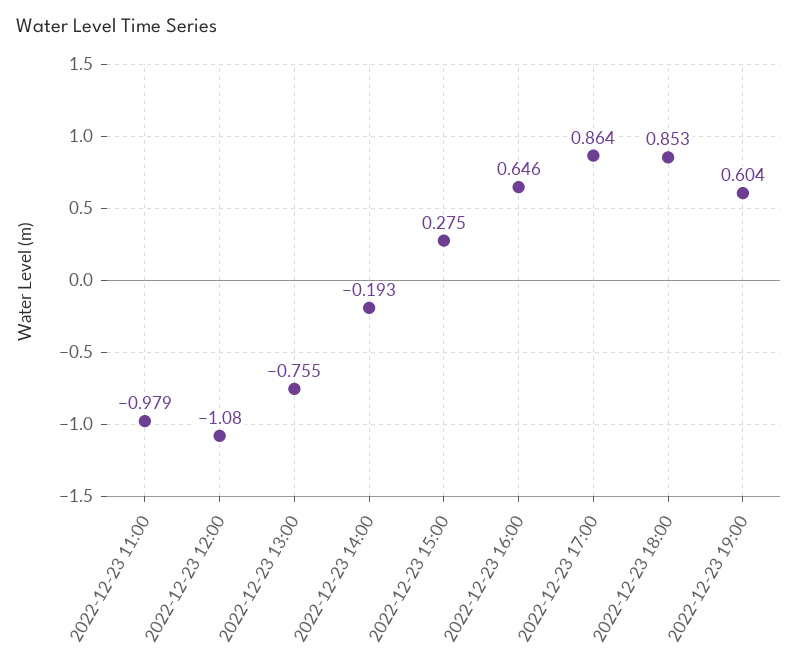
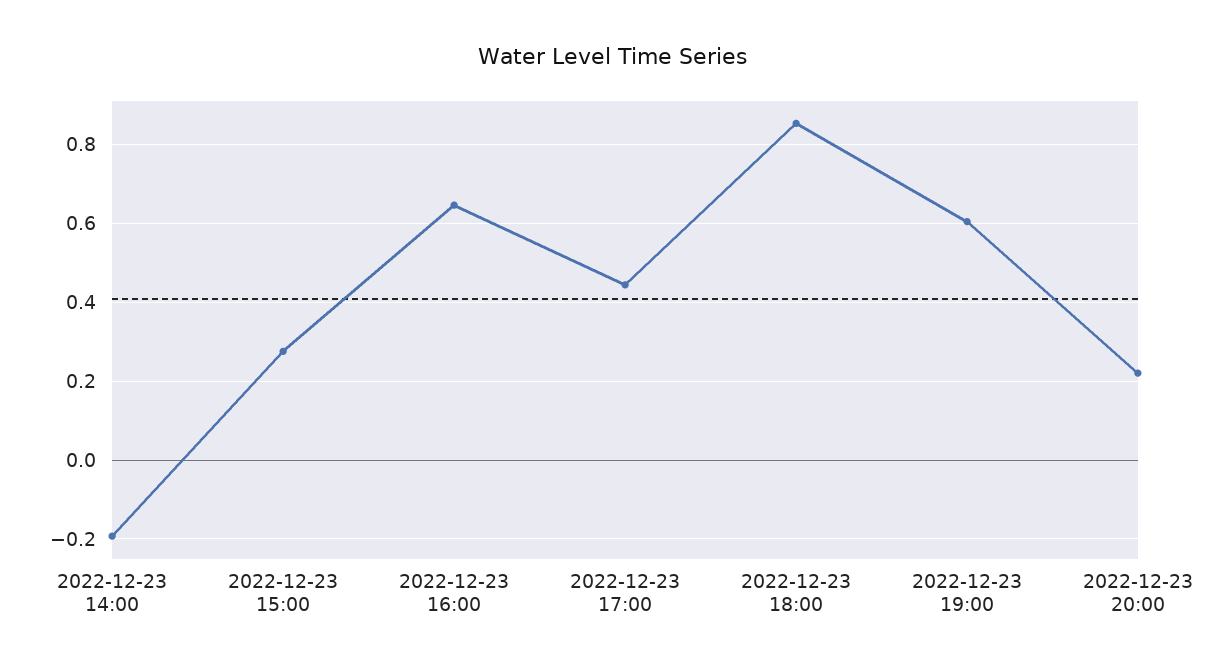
2022-12-23 11:00: -0.979 -> none
2022-12-23 12:00: -1.08 -> none
2022-12-23 13:00: -0.755 -> none
2022-12-23 17:00: 0.864 -> 0.44
2022-12-23 20:00: none -> 0.22

